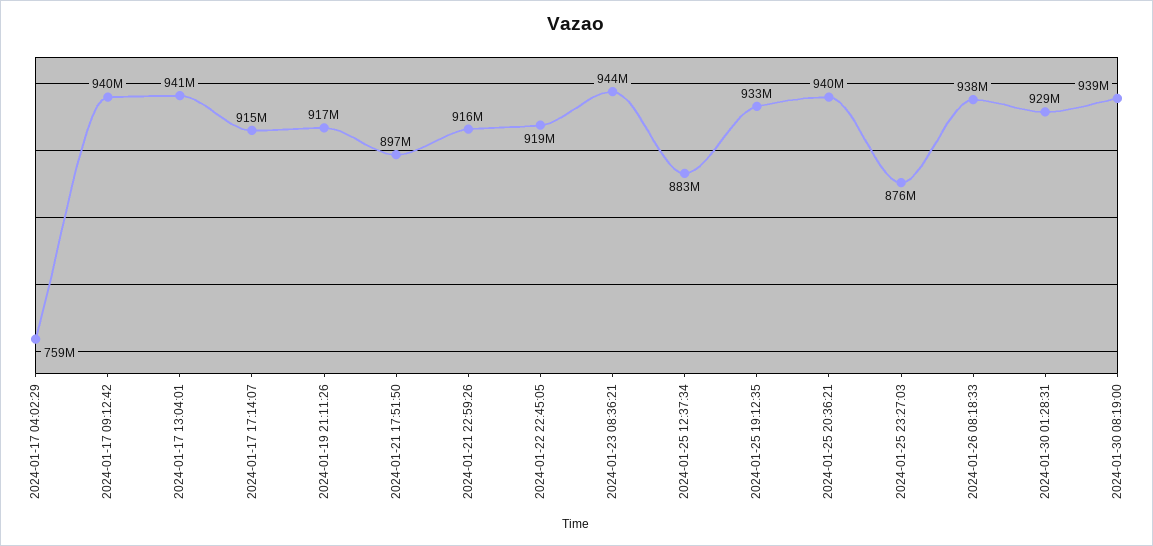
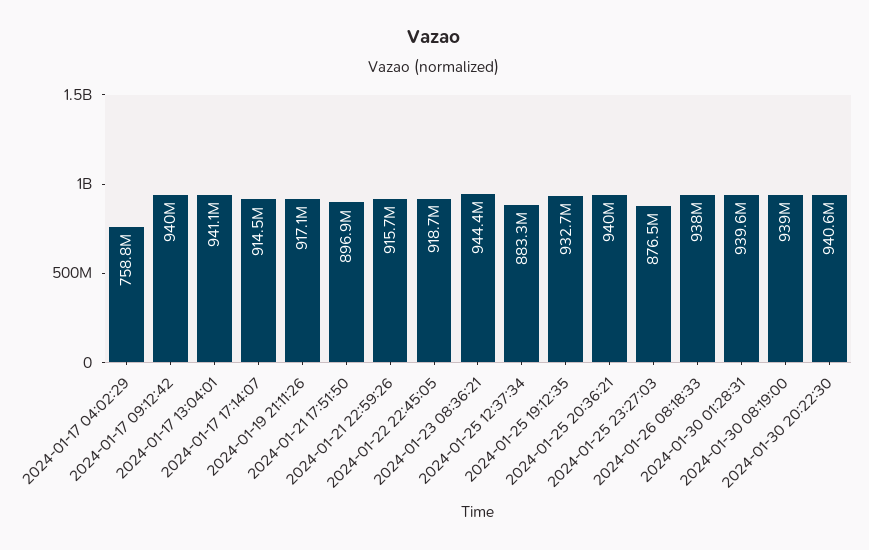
2024-01-30 01:28:31: 929000000 -> 939600000
2024-01-30 20:22:30: none -> 940600000

